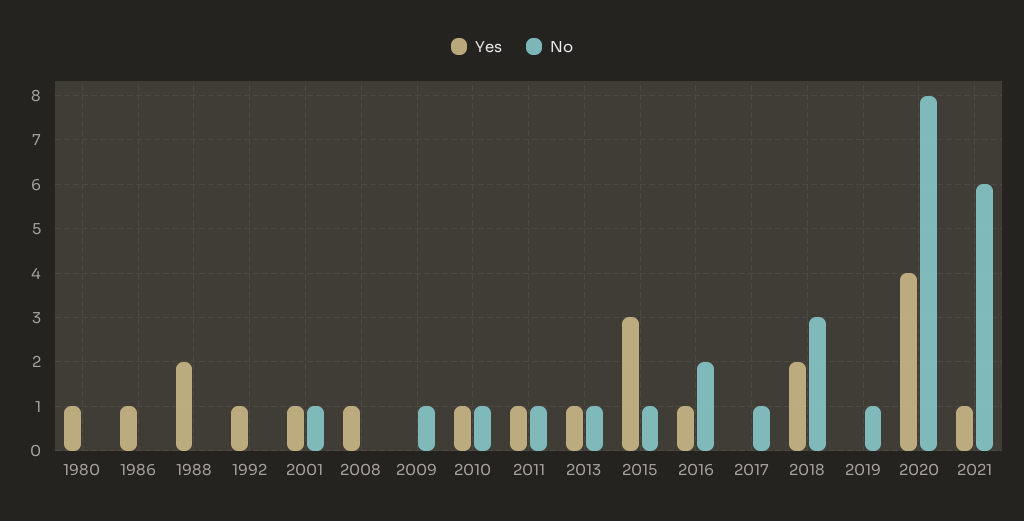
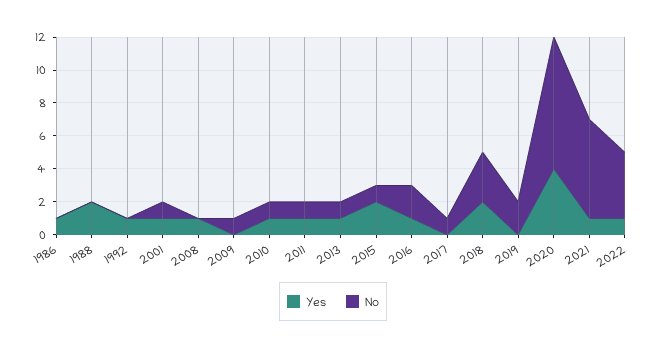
Yes, 1980: 1 -> none
No, 1980: 0 -> none
Yes, 2015: 3 -> 2
No, 2019: 1 -> 2
Yes, 2022: none -> 1
No, 2022: none -> 4

